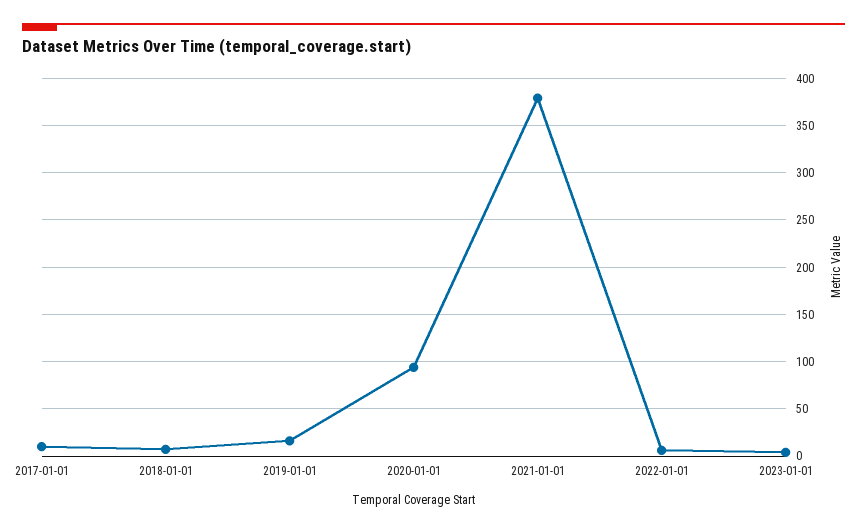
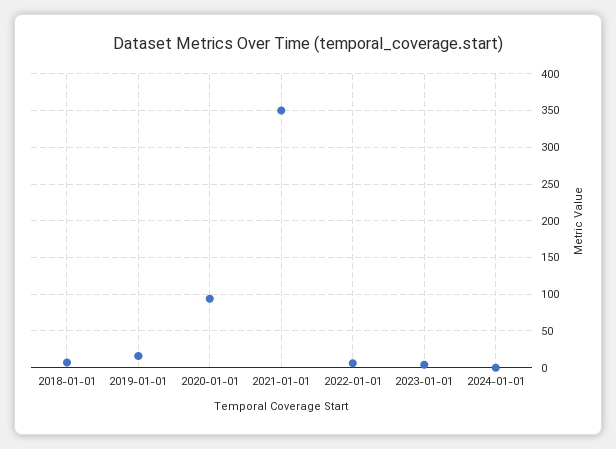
2017-01-01: 10 -> none
2021-01-01: 380 -> 350
2024-01-01: none -> 0

